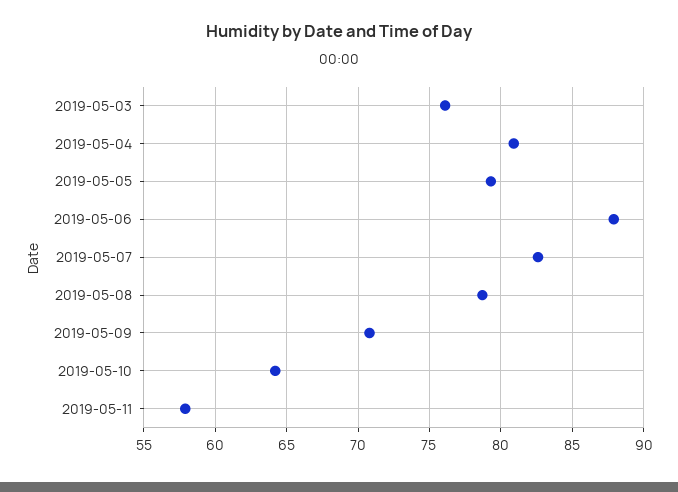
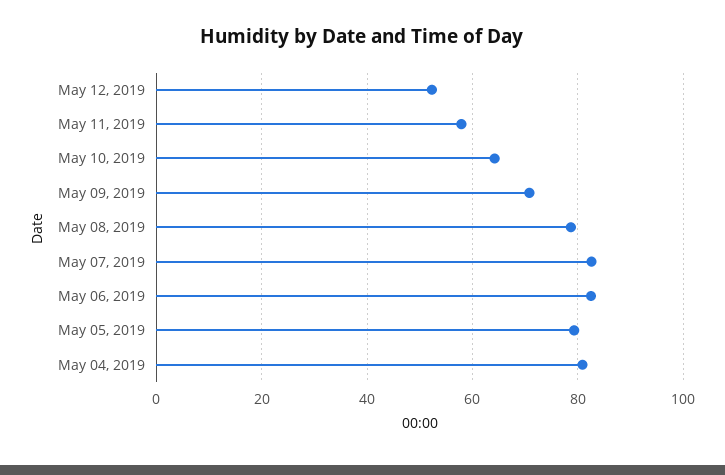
2019-05-03: 76 -> none
2019-05-06: 88 -> 82
May 12, 2019: none -> 52

